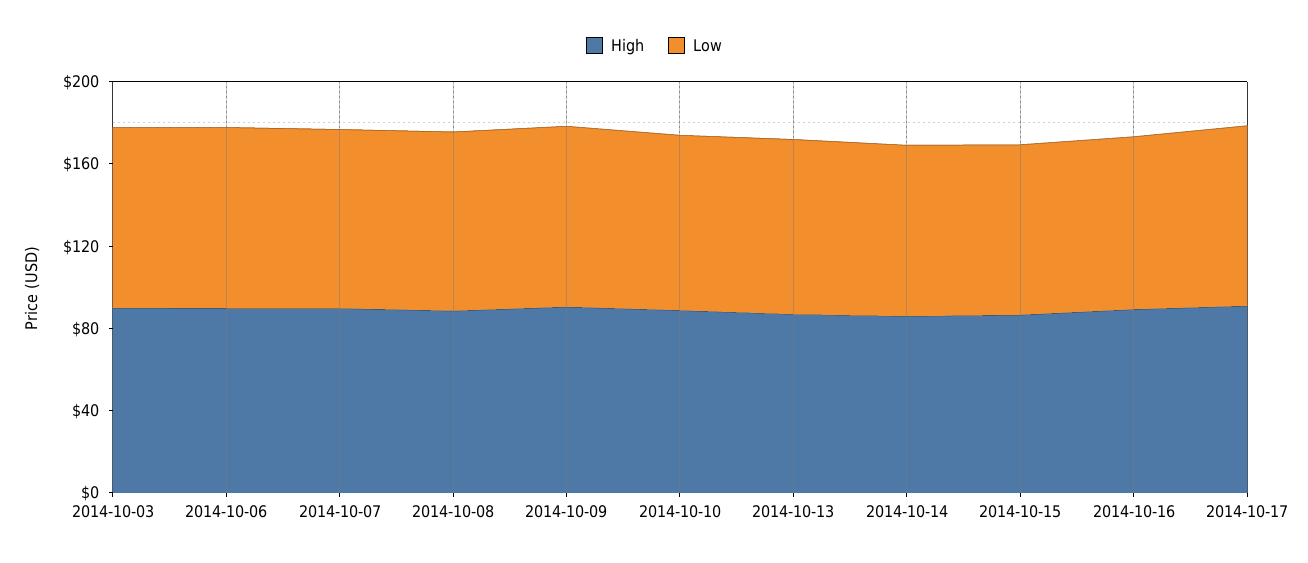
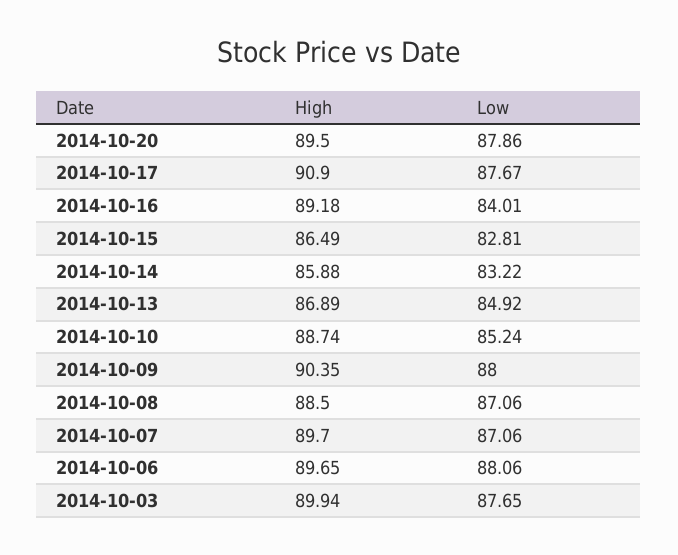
High, 2014-10-20: none -> 89.5
Low, 2014-10-20: none -> 87.86

